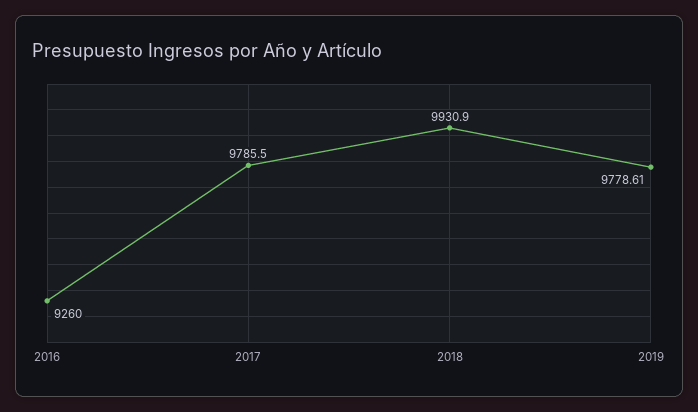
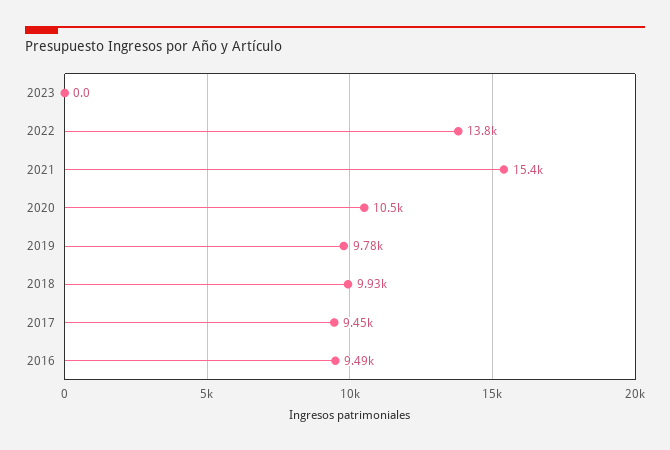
2016: 9260 -> 9490
2017: 9785.5 -> 9450
2023: none -> 0
2022: none -> 13800
2021: none -> 15400
2020: none -> 10500

